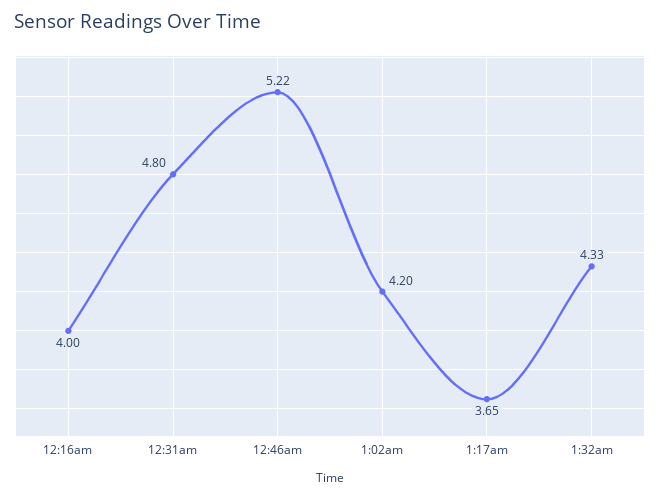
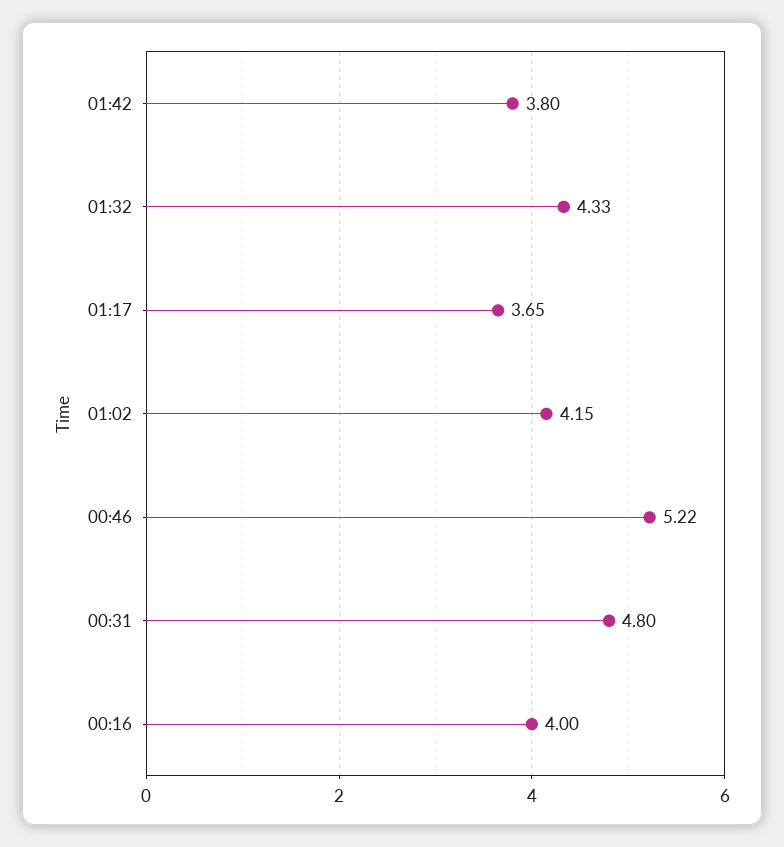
1:02am: 4.2 -> 4.15
01:42: none -> 3.8

